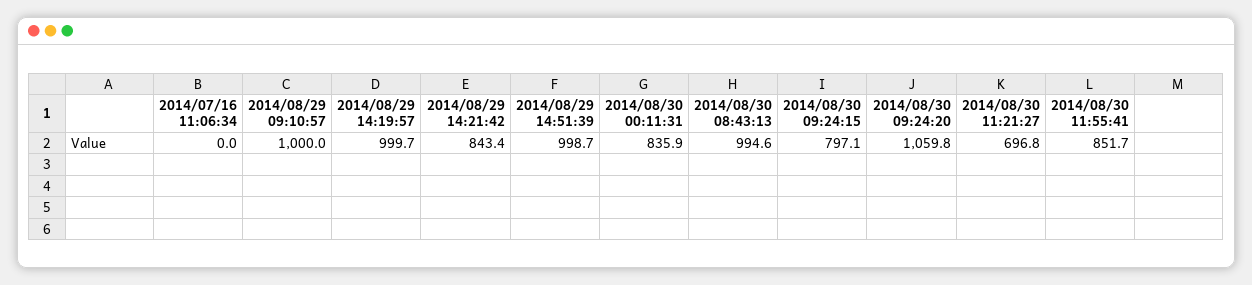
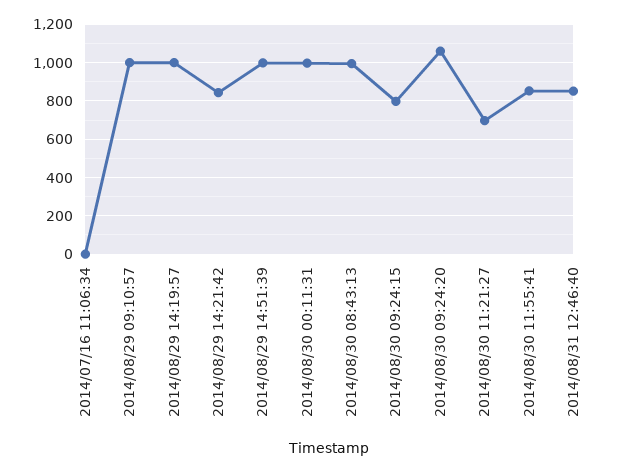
2014/08/30 00:11:31: 835.9 -> 1000
2014/08/31 12:46:40: none -> 850

